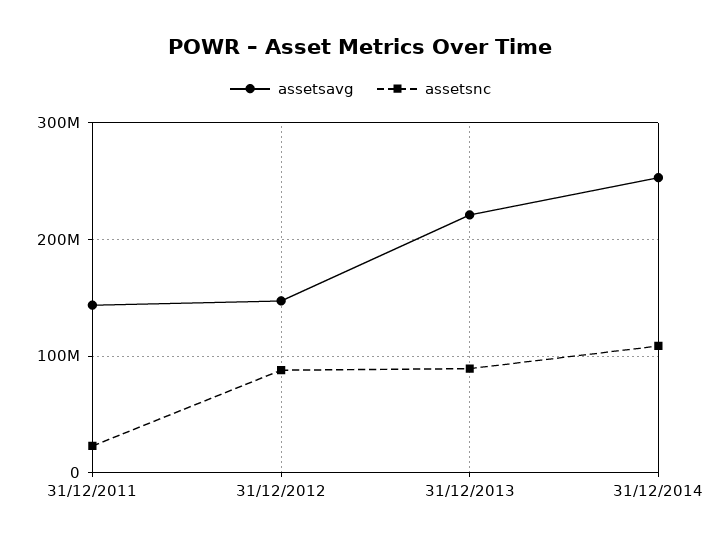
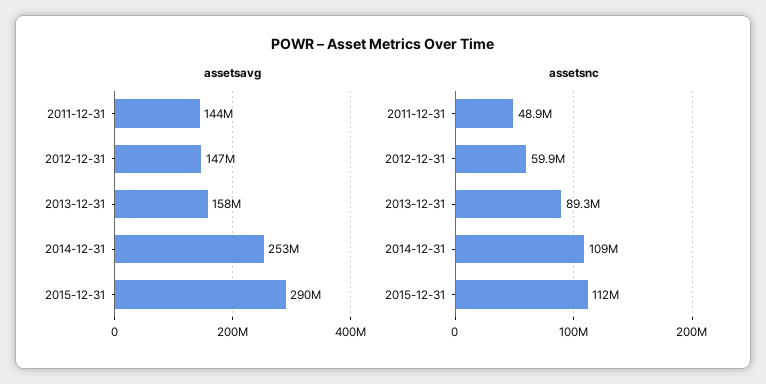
assetsnc, 31/12/2011: 20000000 -> 48900000
assetsnc, 31/12/2012: 90000000 -> 59900000
assetsavg, 31/12/2013: 220000000 -> 158000000
assetsavg, 2015-12-31: none -> 290000000
assetsnc, 2015-12-31: none -> 112000000

